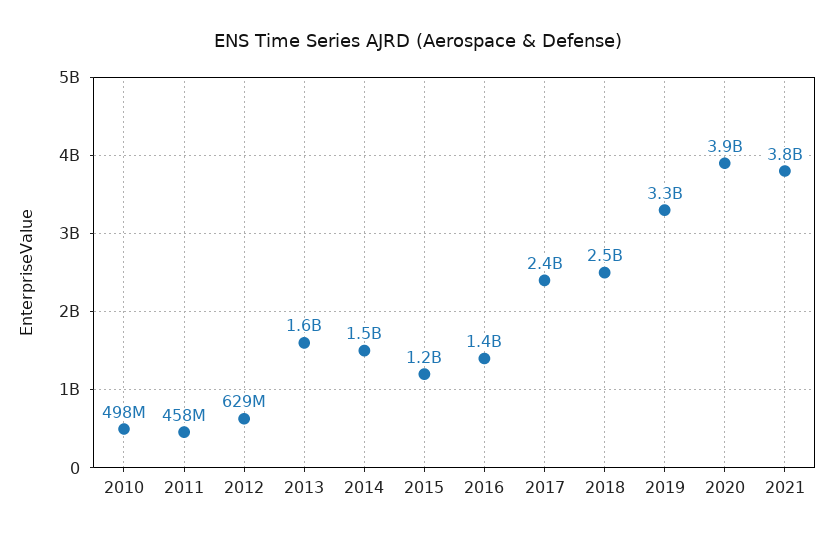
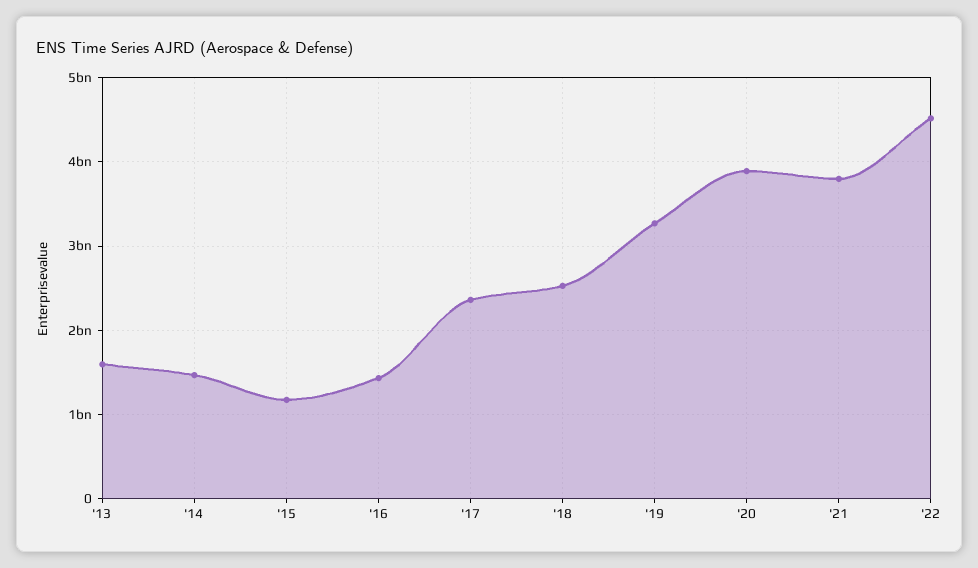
2010: 498000000 -> none
2011: 458000000 -> none
2012: 629000000 -> none
'22: none -> 4500000000

